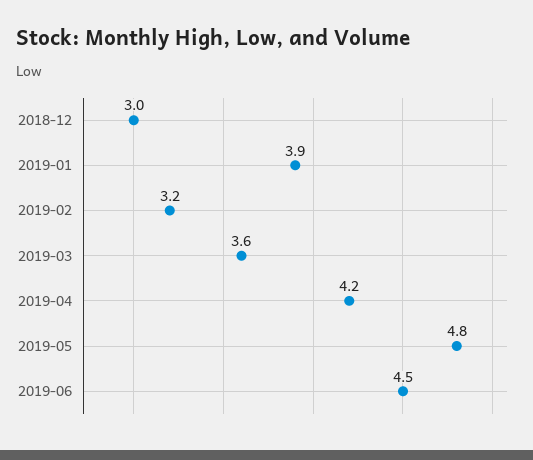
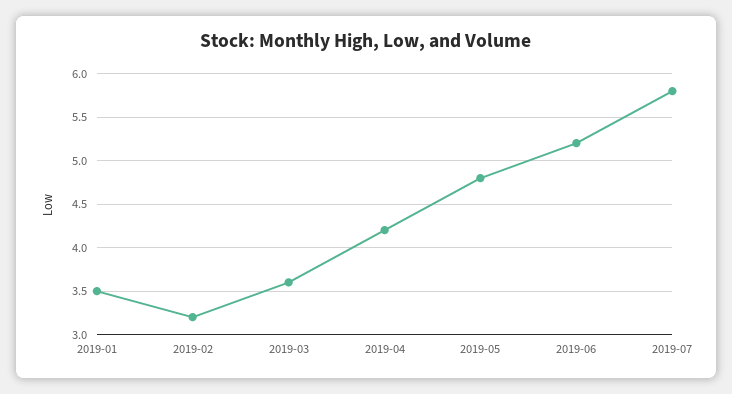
2018-12: 3 -> none
2019-01: 3.9 -> 3.5
2019-06: 4.5 -> 5.2
2019-07: none -> 5.8

